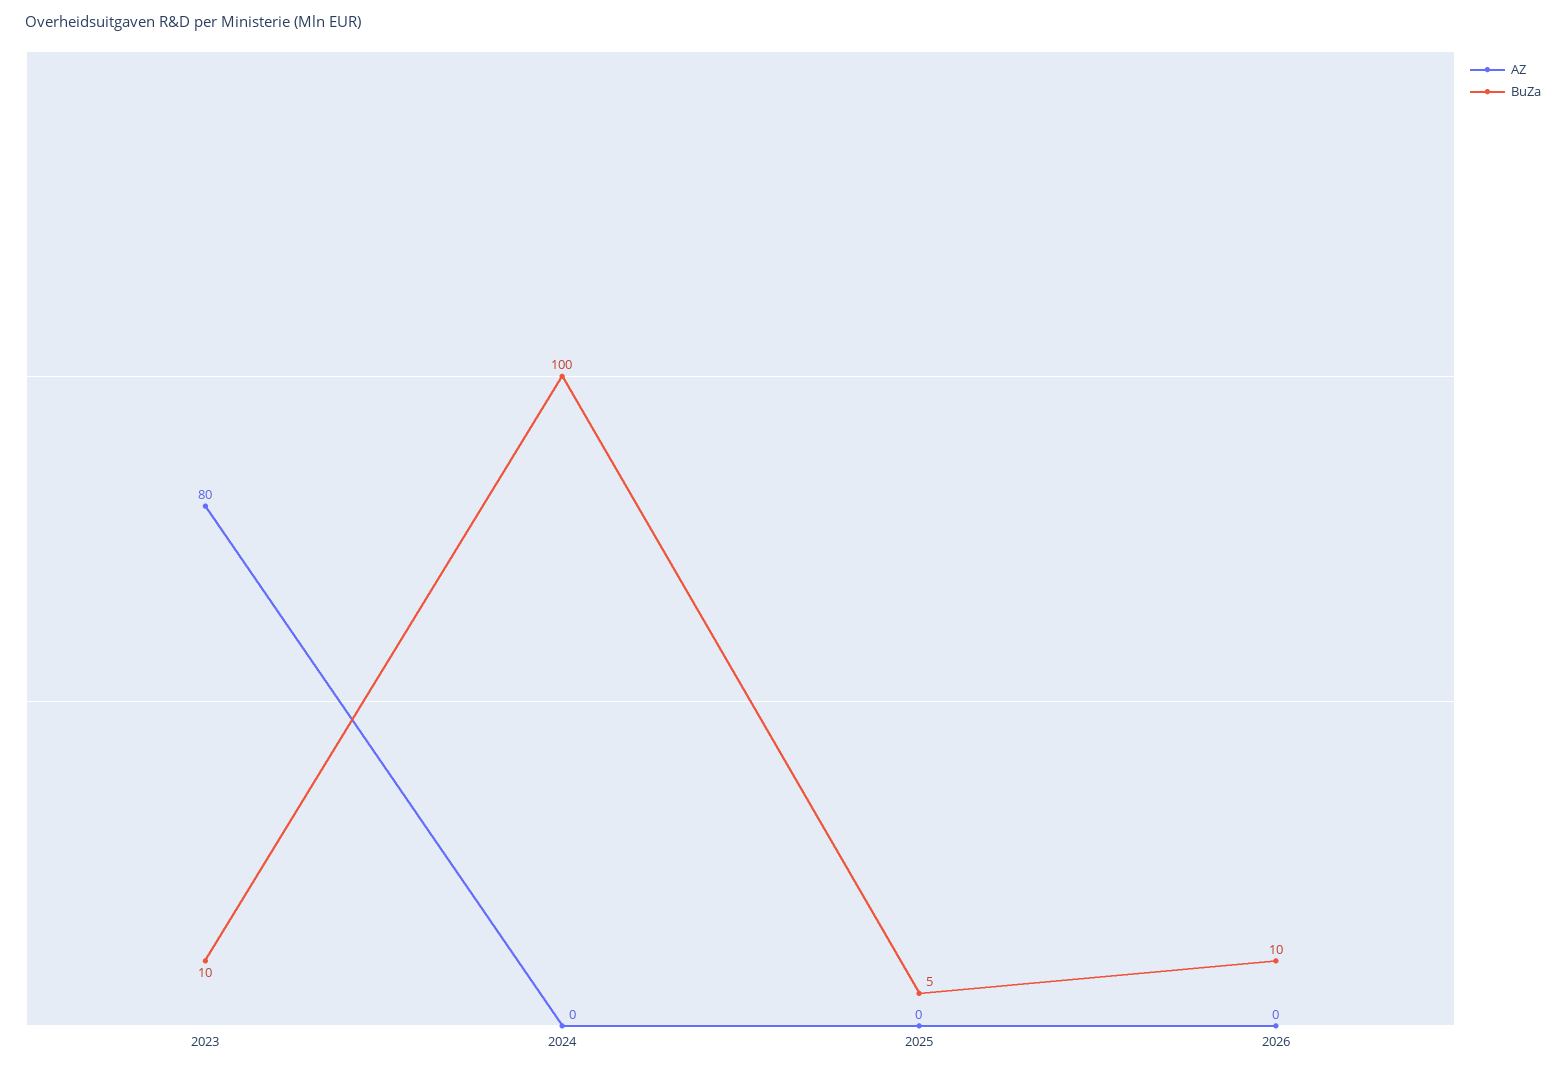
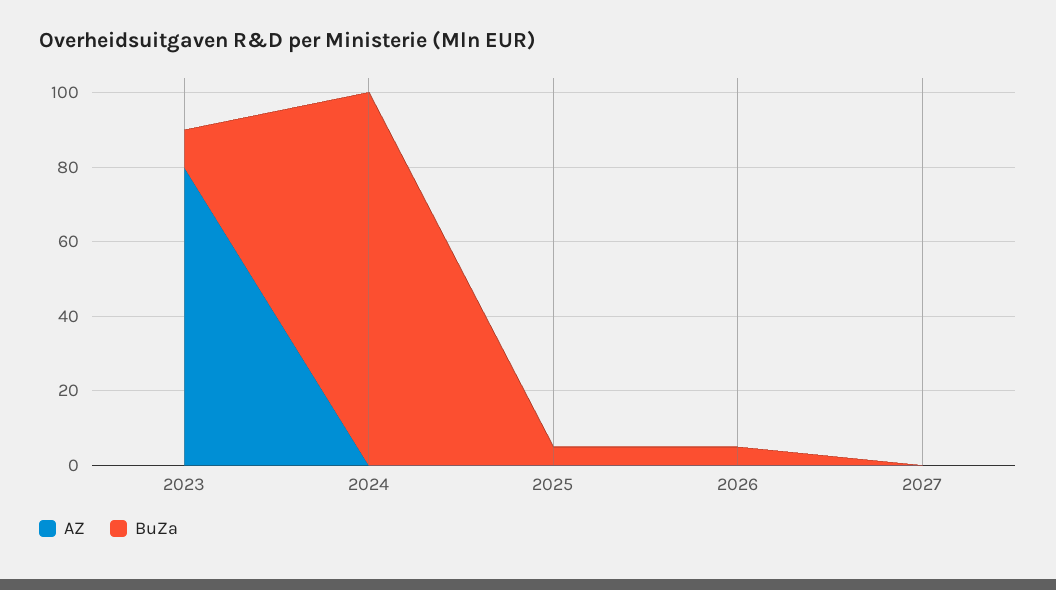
BuZa, 2026: 10 -> 5
AZ, 2027: none -> 0
BuZa, 2027: none -> 0

